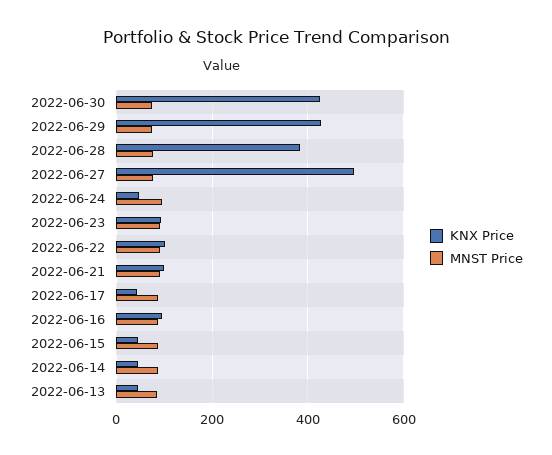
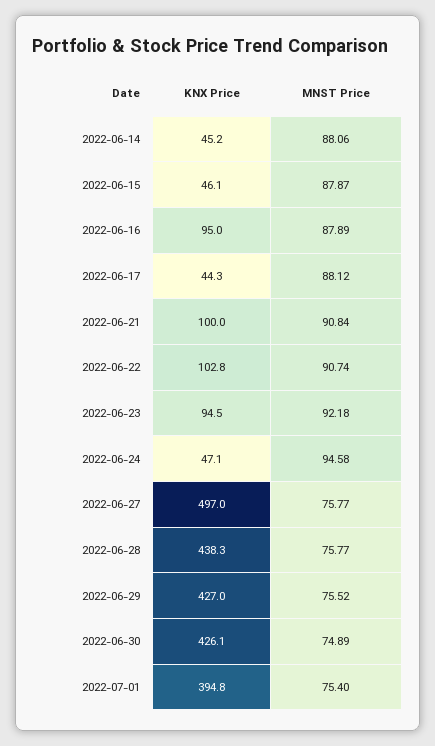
KNX Price, 2022-06-28: 380 -> 438.3
KNX Price, 2022-06-13: 40 -> none
MNST Price, 2022-06-13: 80 -> none
KNX Price, 2022-07-01: none -> 394.8
MNST Price, 2022-07-01: none -> 75.4

